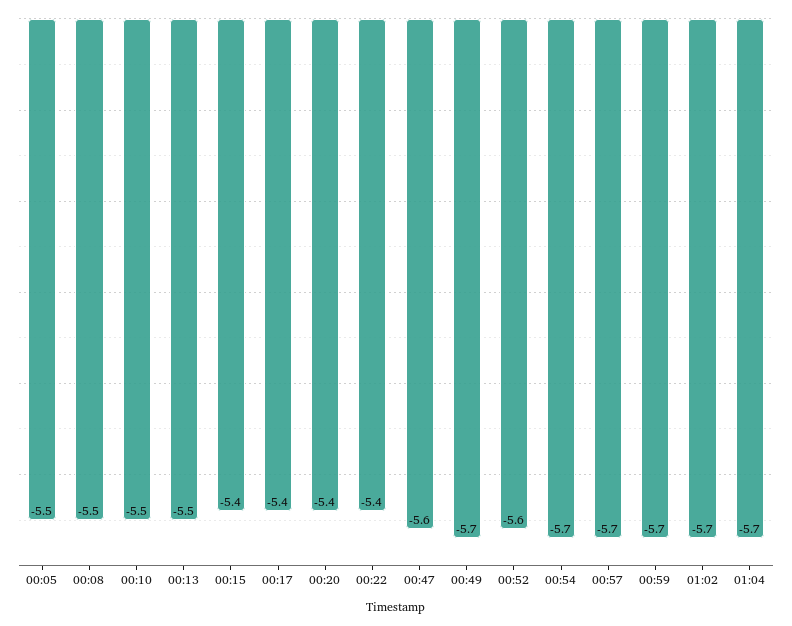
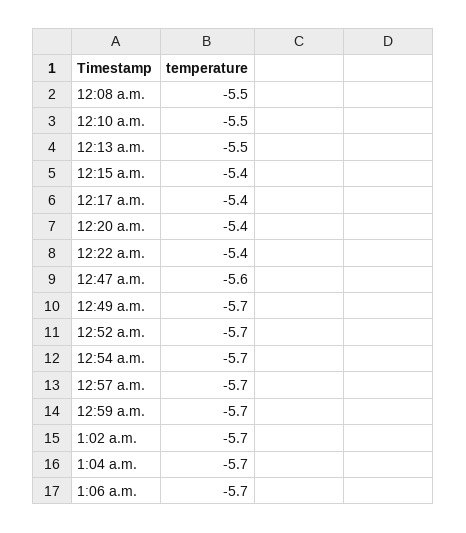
00:05: -5.5 -> none
00:52: -5.6 -> -5.7
1:06 a.m.: none -> -5.7

